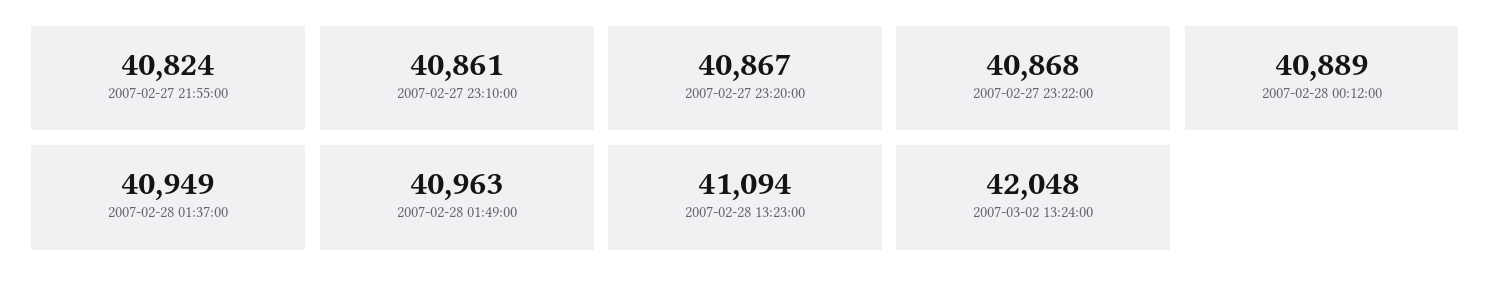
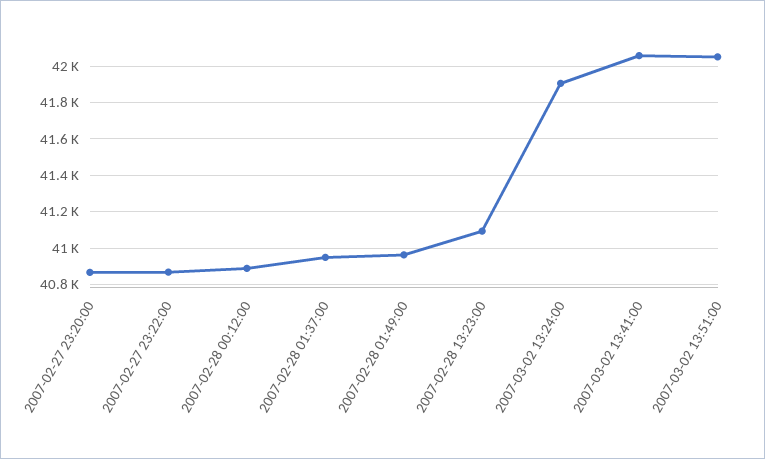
2007-02-27 21:55:00: 40824 -> none
2007-02-27 23:10:00: 40861 -> none
2007-03-02 13:24:00: 42048 -> 41900
2007-03-02 13:41:00: none -> 42050
2007-03-02 13:51:00: none -> 42050

